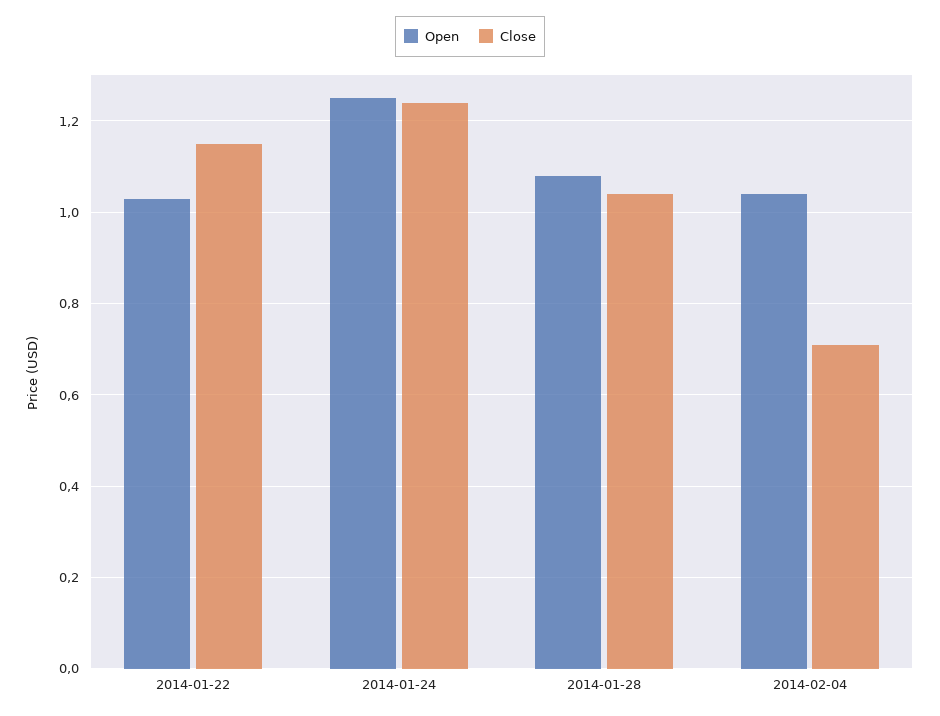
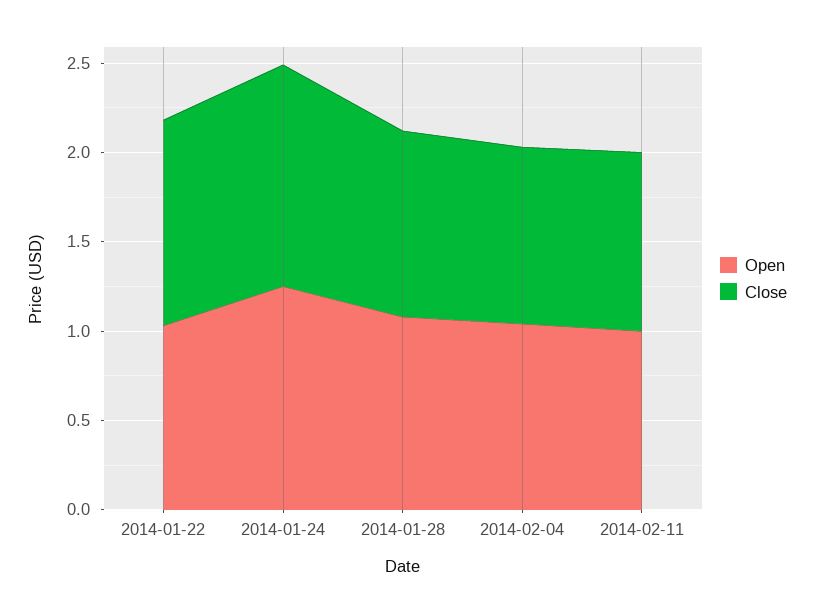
Close, 2014-02-04: 0.7 -> 1
Open, 2014-02-11: none -> 1
Close, 2014-02-11: none -> 1

